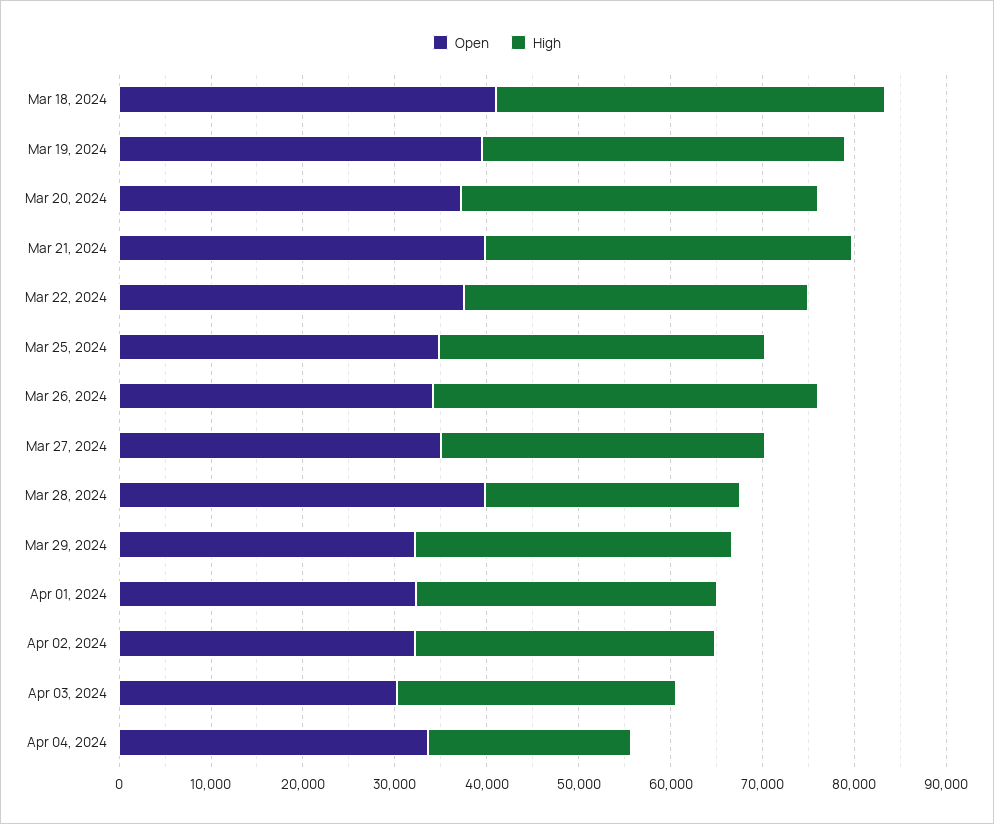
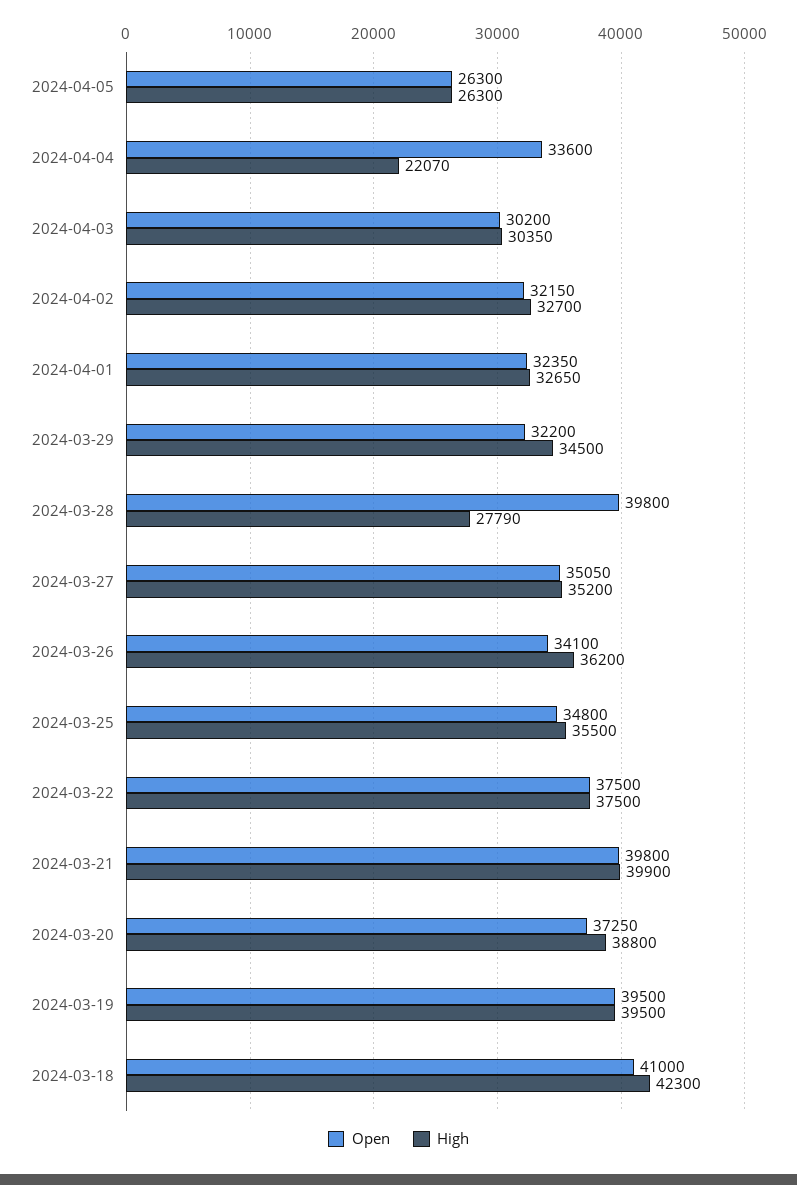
High, Mar 26, 2024: 42000 -> 36200
Open, 2024-04-05: none -> 26300
High, 2024-04-05: none -> 26300

